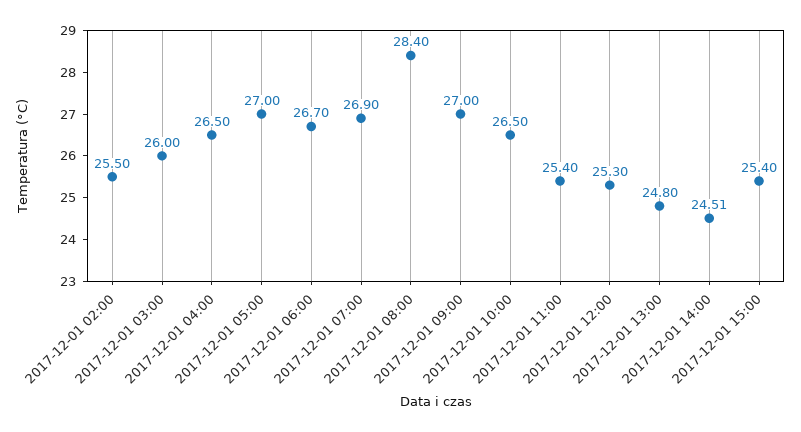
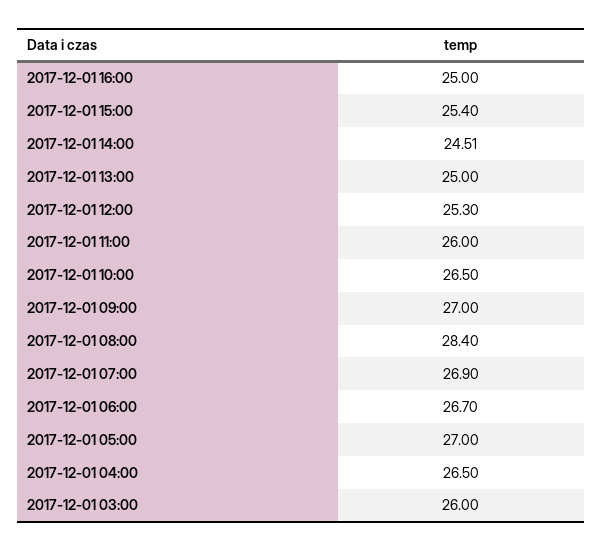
2017-12-01 02:00: 25.5 -> none
2017-12-01 11:00: 25.4 -> 26
2017-12-01 13:00: 24.8 -> 25
2017-12-01 16:00: none -> 25

